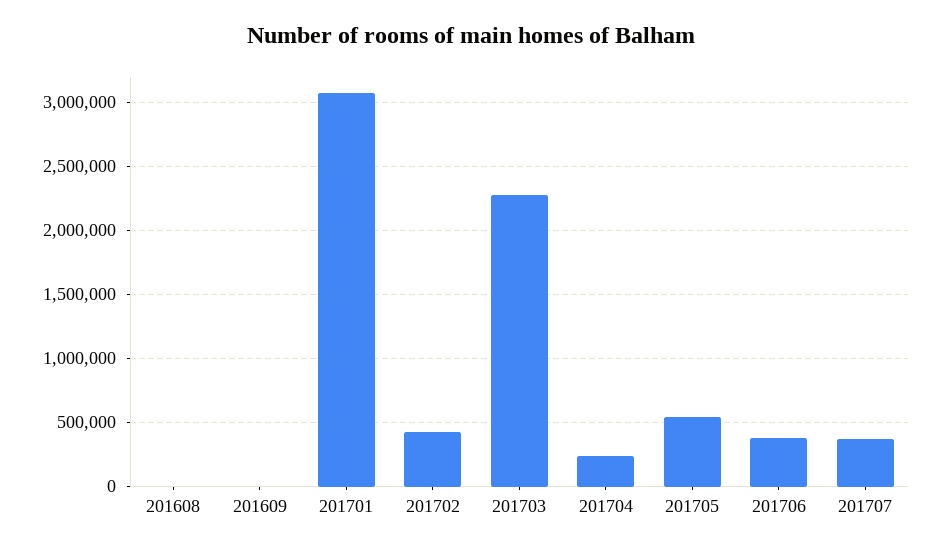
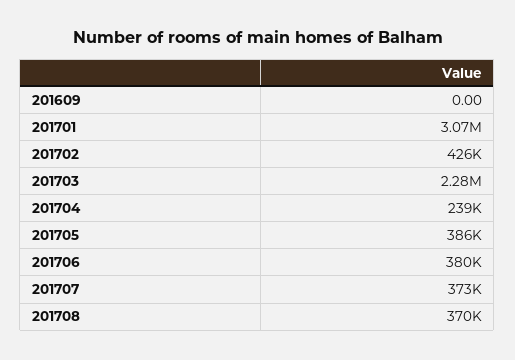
201608: 0 -> none
201705: 550000 -> 386000
201708: none -> 370000

